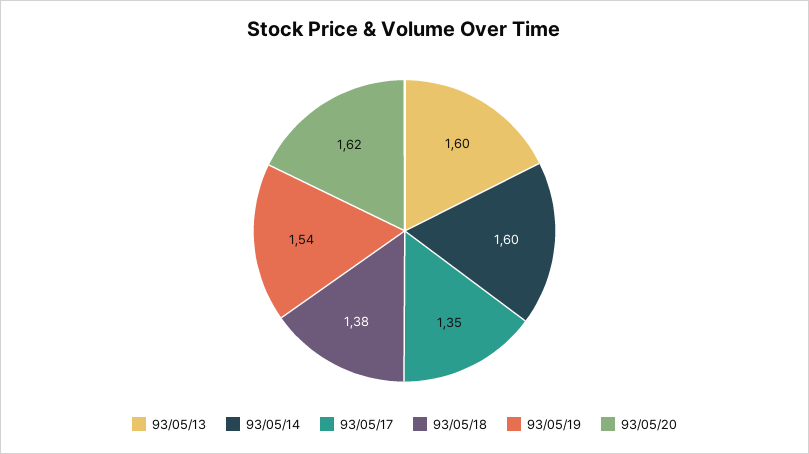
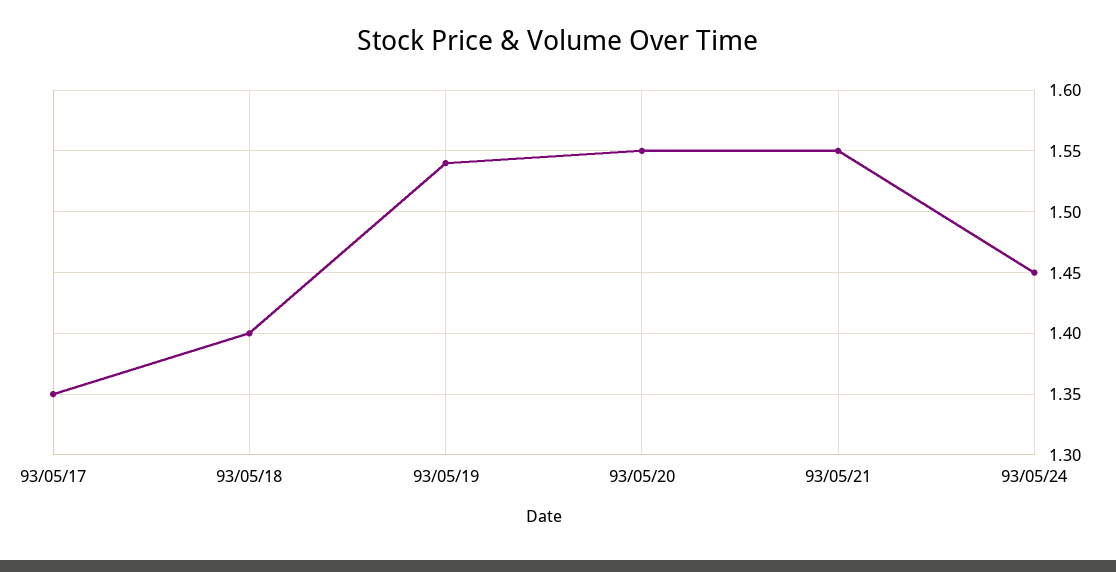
93/05/13: 1.6 -> none
93/05/14: 1.6 -> none
93/05/18: 1.38 -> 1.4
93/05/20: 1.62 -> 1.55
93/05/21: none -> 1.55
93/05/24: none -> 1.45

